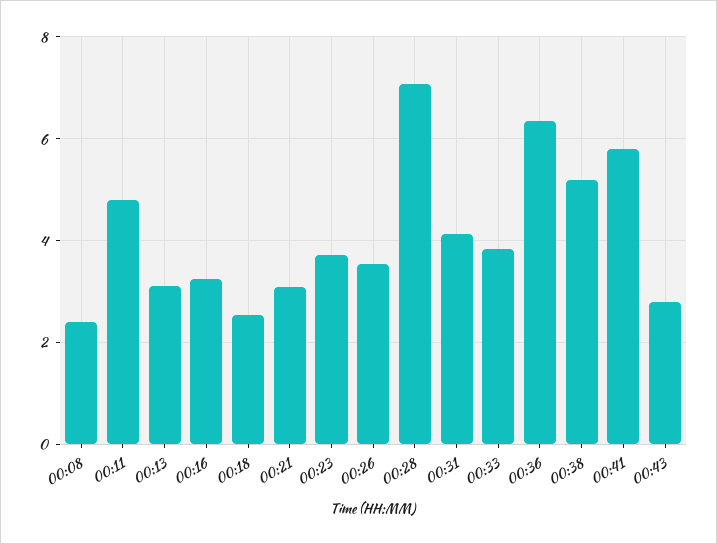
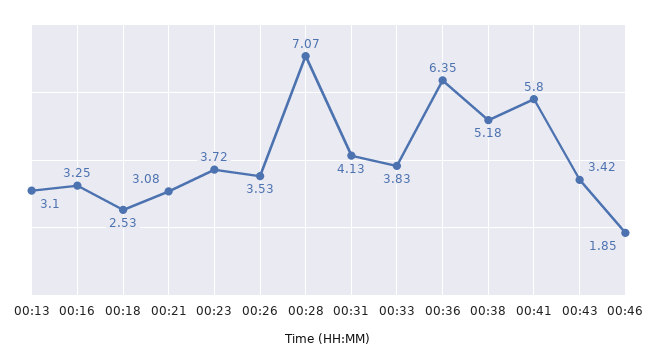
00:08: 2.4 -> none
00:11: 4.8 -> none
00:43: 2.8 -> 3.42
00:46: none -> 1.85

